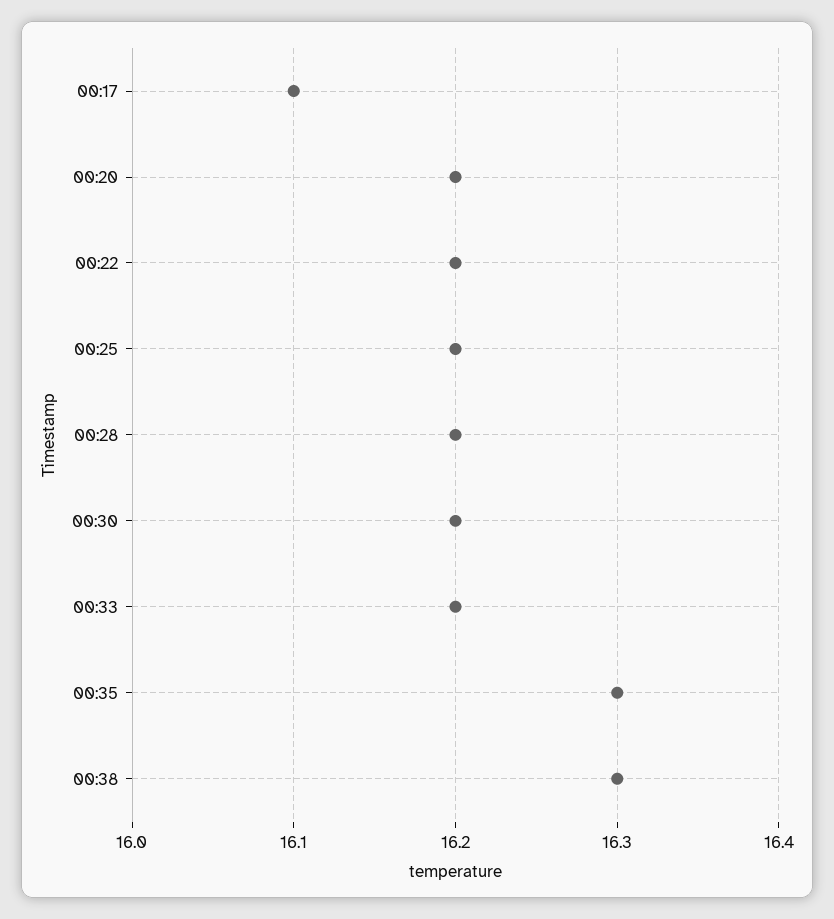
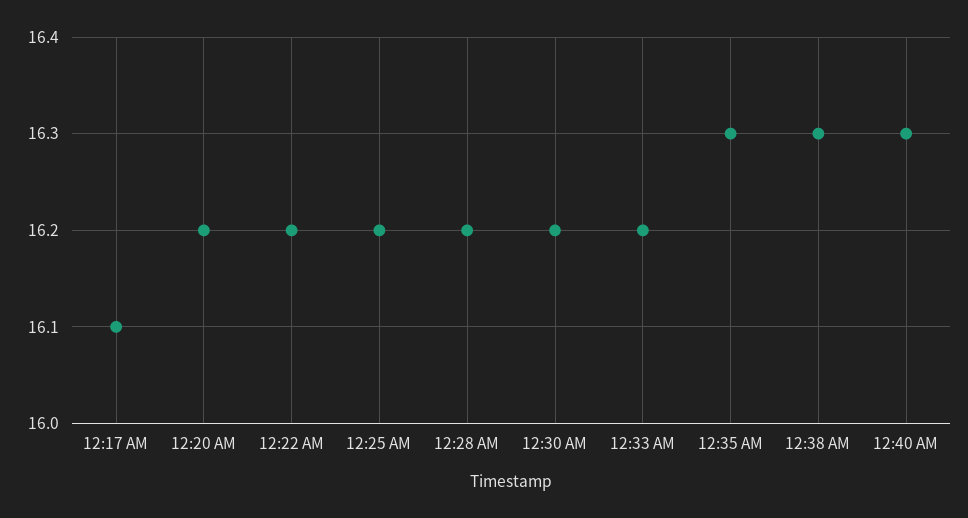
12:40 AM: none -> 16.3

